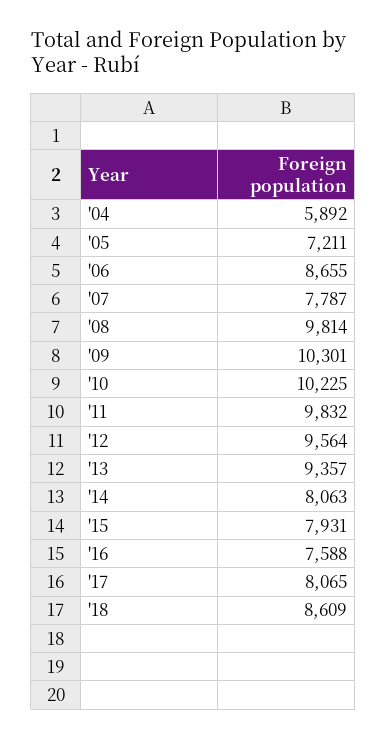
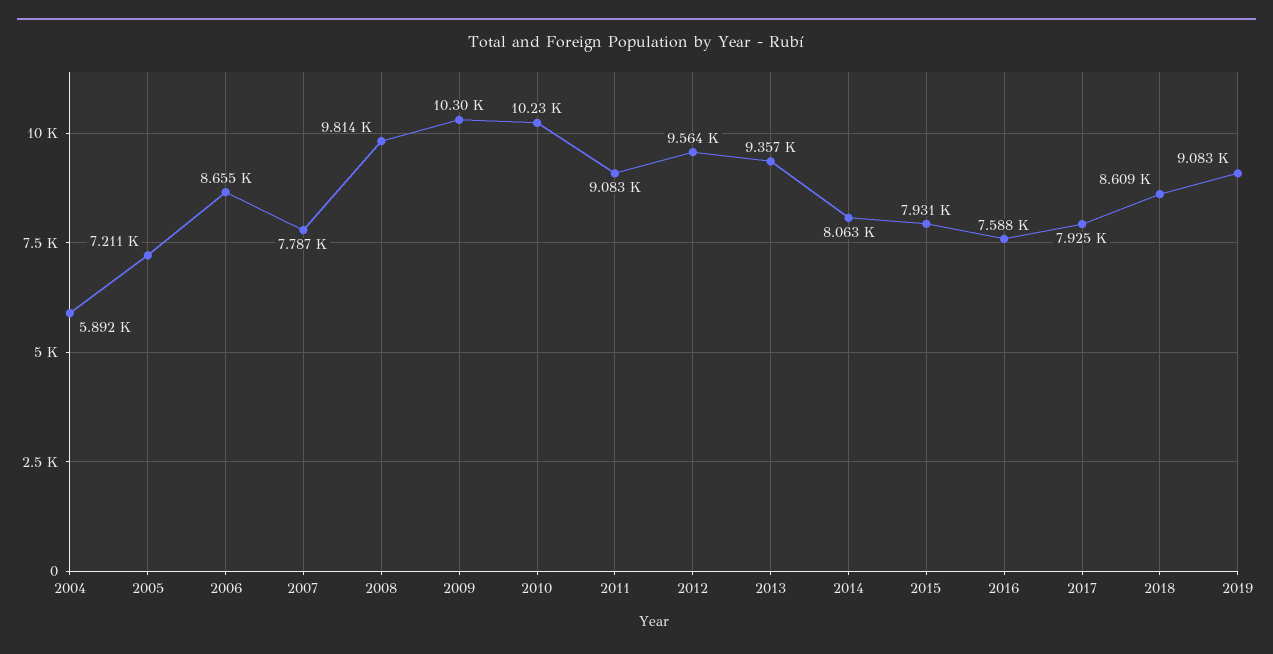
'11: 9832 -> 9083
'17: 8065 -> 7925
2019: none -> 9083

